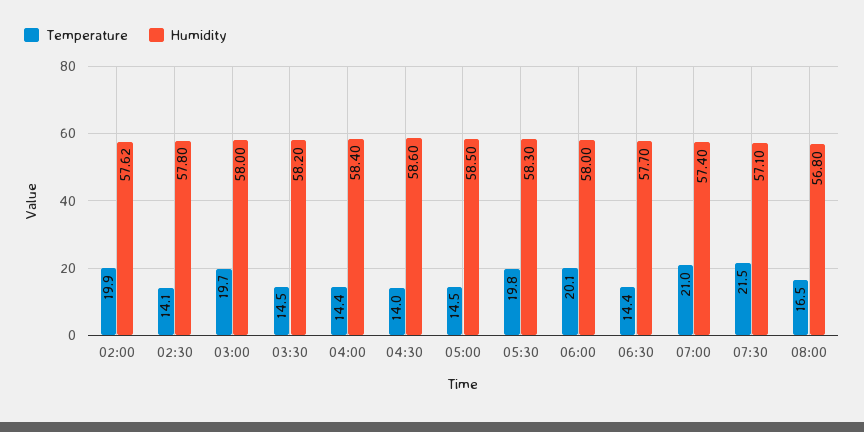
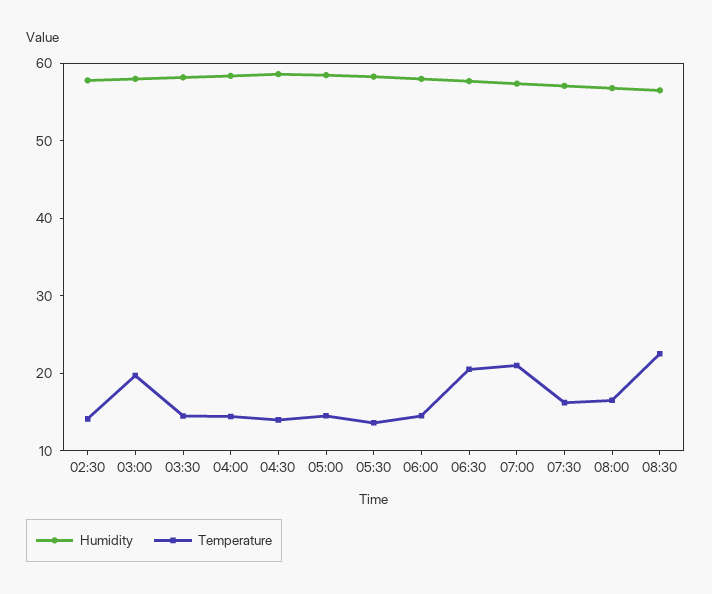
Temperature, 02:00: 19.9 -> none
Humidity, 02:00: 57.62 -> none
Temperature, 05:30: 19.8 -> 14
Temperature, 06:00: 20.1 -> 14
Temperature, 06:30: 14.4 -> 20
Temperature, 07:30: 21.5 -> 16
Humidity, 08:30: none -> 56
Temperature, 08:30: none -> 22

